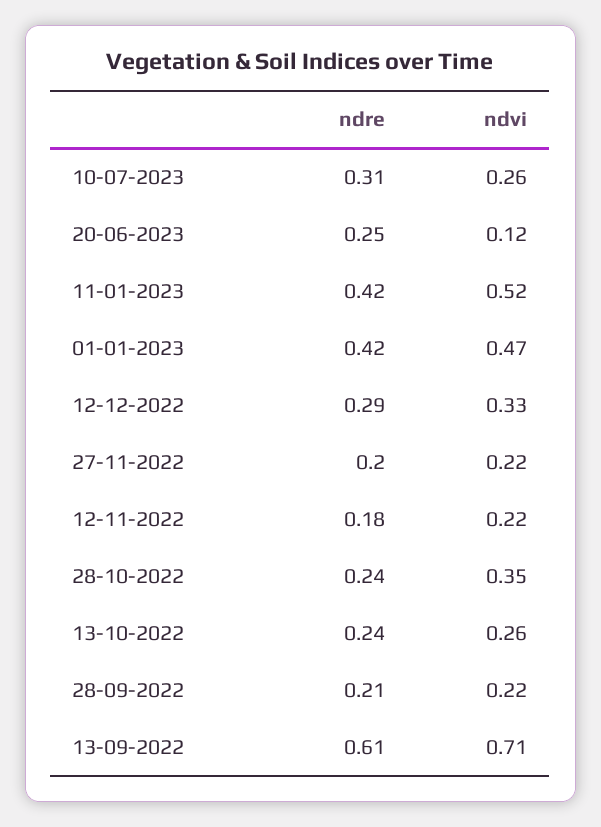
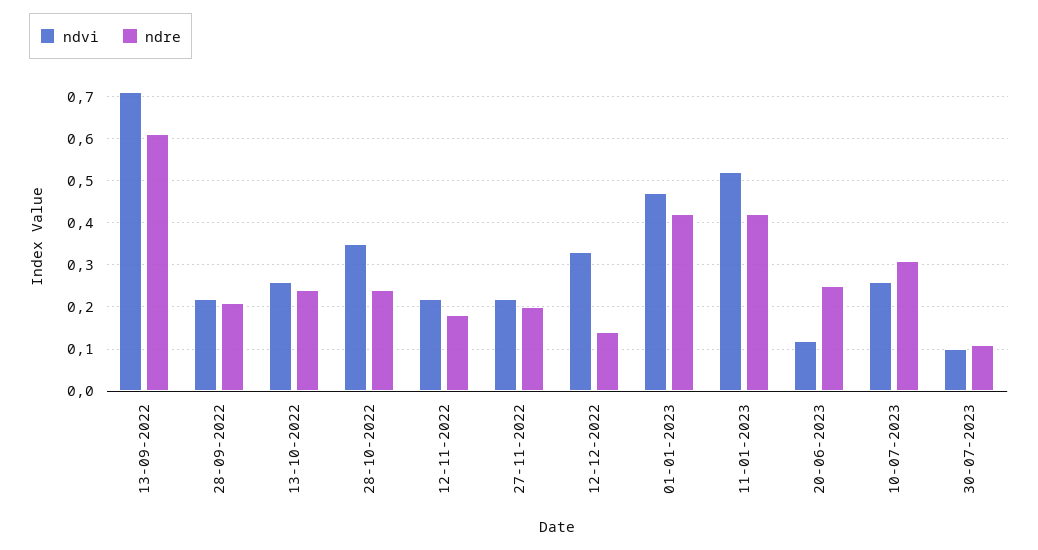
ndre, 12-12-2022: 0.29 -> 0.15
ndvi, 30-07-2023: none -> 0.1
ndre, 30-07-2023: none -> 0.1

